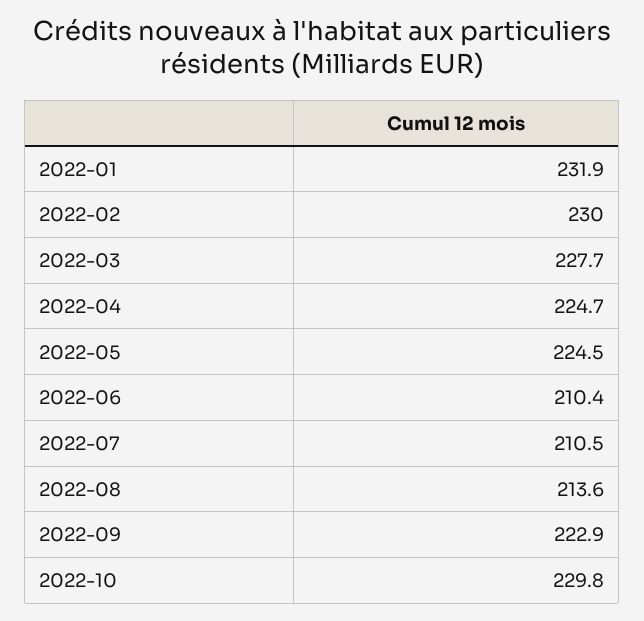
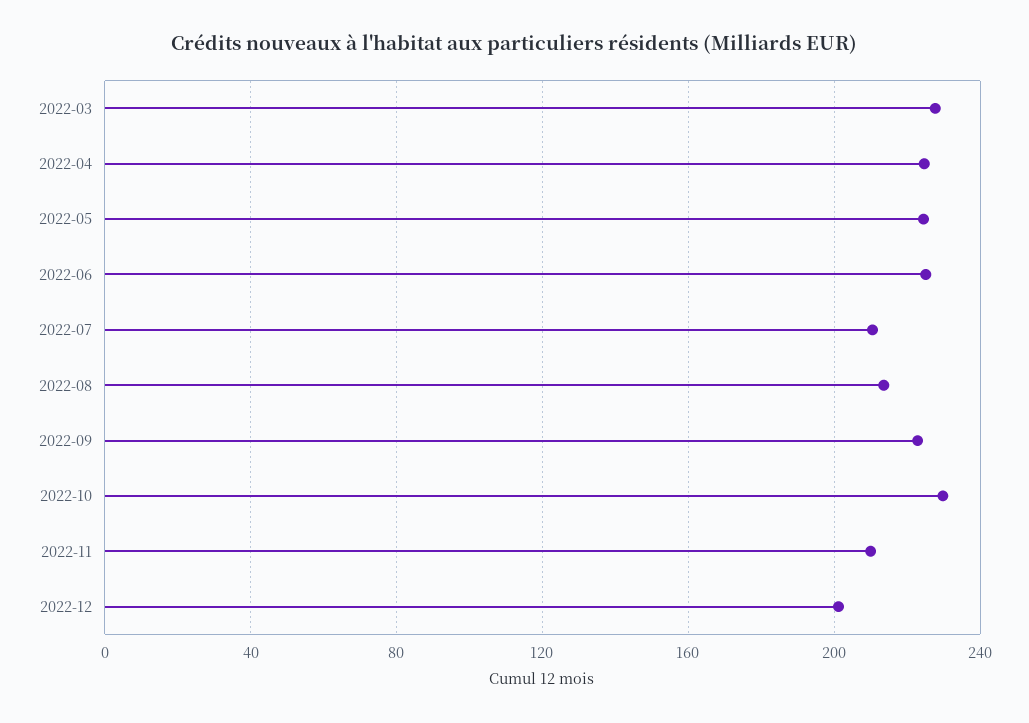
2022-01: 231.9 -> none
2022-02: 230 -> none
2022-06: 210.4 -> 225
2022-11: none -> 210
2022-12: none -> 200

